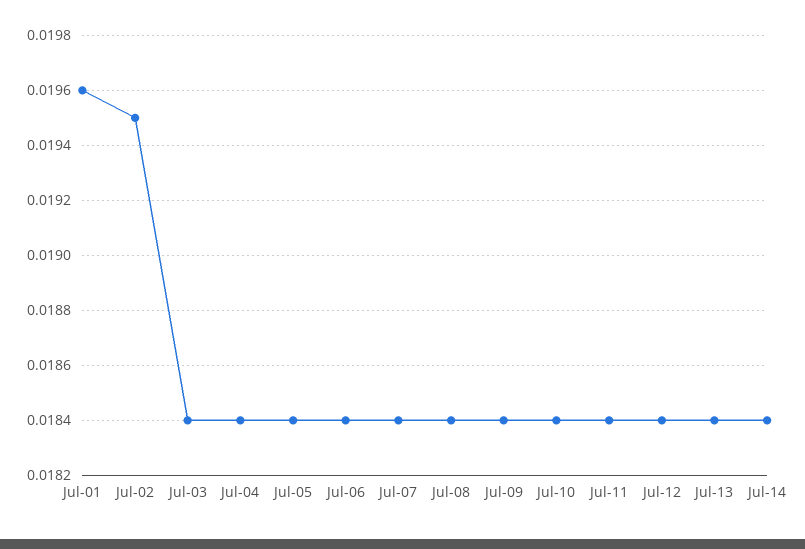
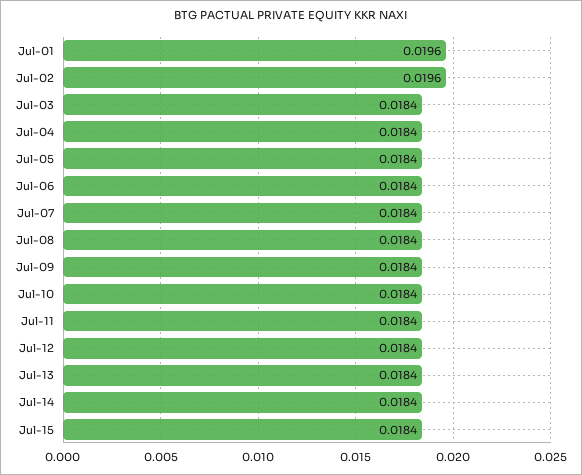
Jul-02: 0.0195 -> 0.0196
Jul-15: none -> 0.0184

